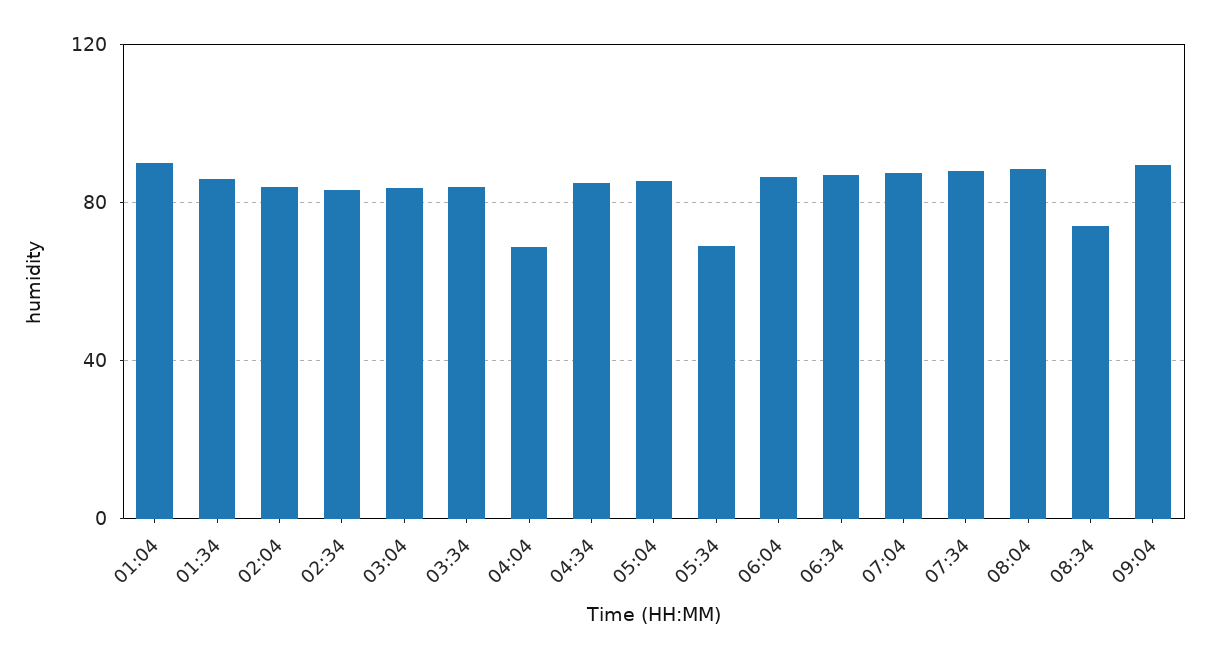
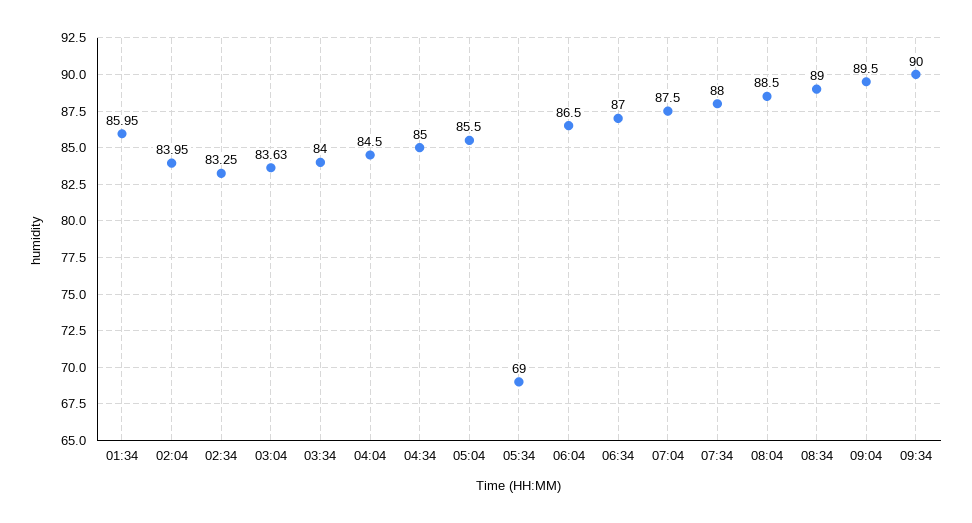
01:04: 90 -> none
04:04: 70 -> 84.5
08:34: 75 -> 89
09:34: none -> 90

